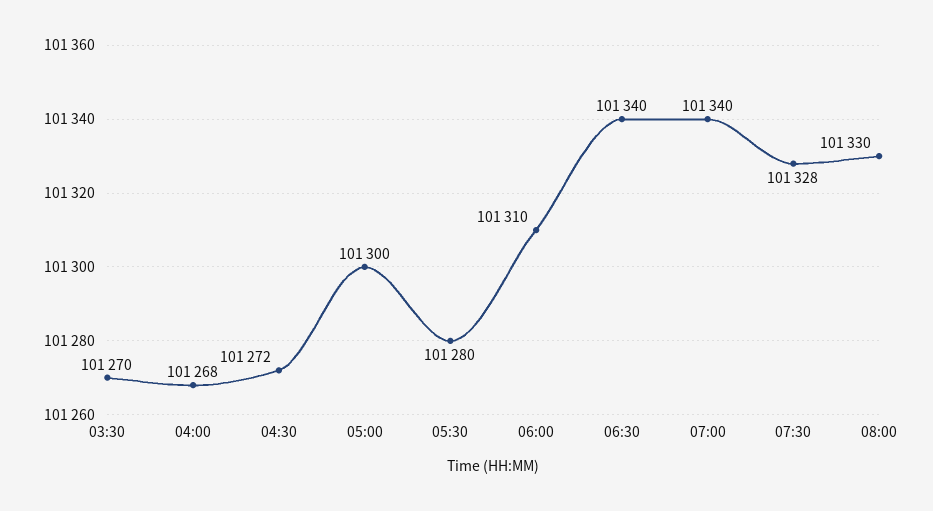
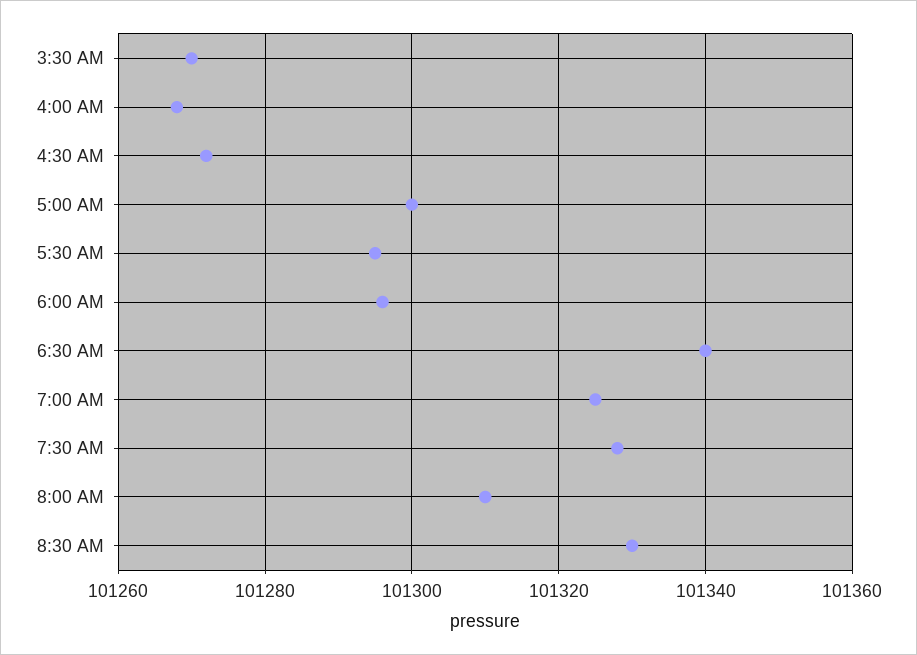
05:30: 101280 -> 101295
06:00: 101310 -> 101295
07:00: 101340 -> 101325
08:00: 101330 -> 101310
8:30 AM: none -> 101330

